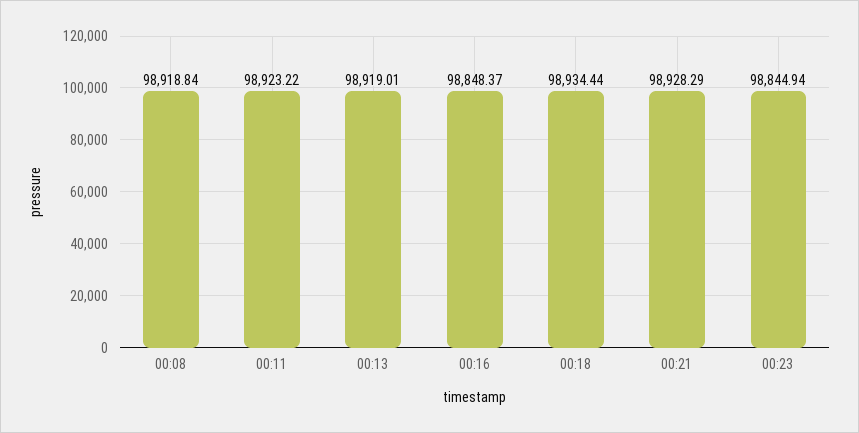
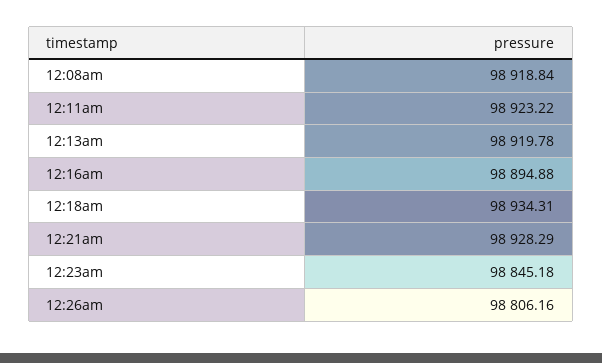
00:13: 98919.01 -> 98919.78
00:16: 98848.37 -> 98894.88
00:18: 98934.44 -> 98934.31
00:23: 98844.94 -> 98845.18
12:26am: none -> 98806.16

